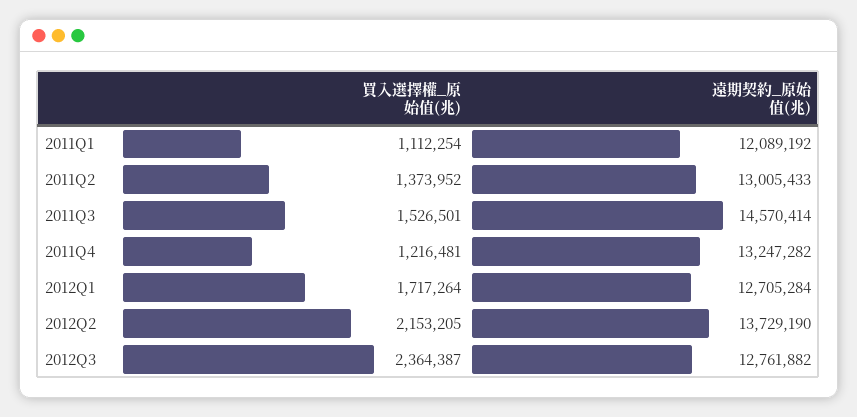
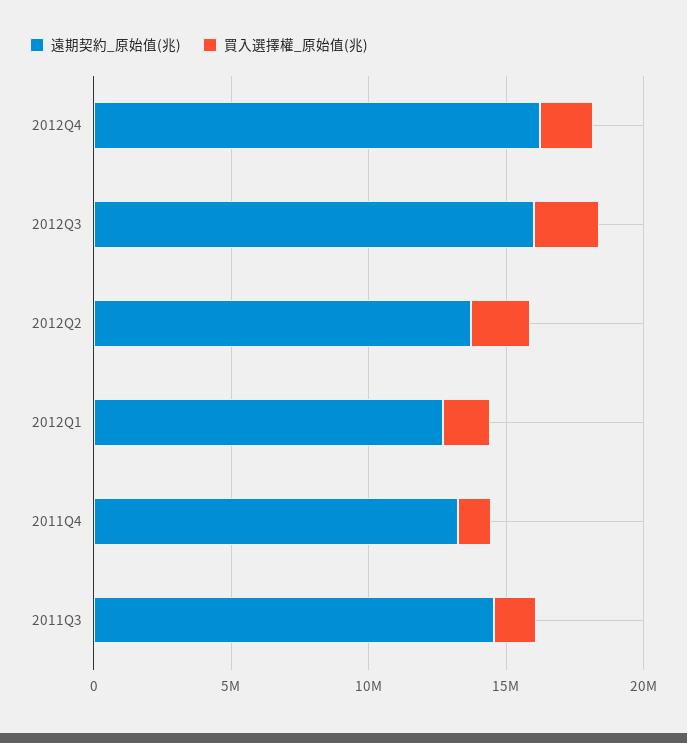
買入選擇權_原始值(兆), 2011Q1: 1112254 -> none
遠期契約_原始值(兆), 2011Q1: 12089192 -> none
買入選擇權_原始值(兆), 2011Q2: 1373952 -> none
遠期契約_原始值(兆), 2011Q2: 13005433 -> none
遠期契約_原始值(兆), 2012Q3: 12761882 -> 16000000
遠期契約_原始值(兆), 2012Q4: none -> 16000000
買入選擇權_原始值(兆), 2012Q4: none -> 2000000

